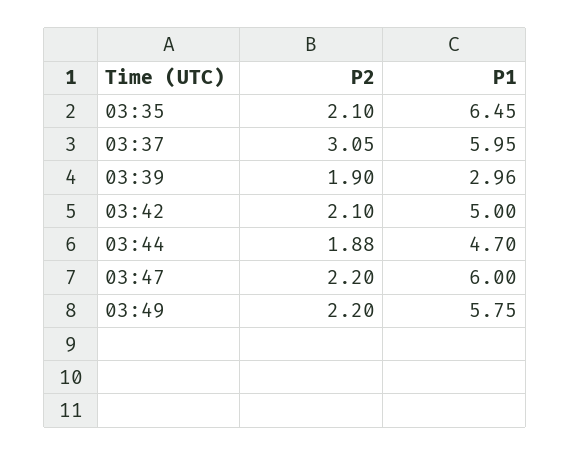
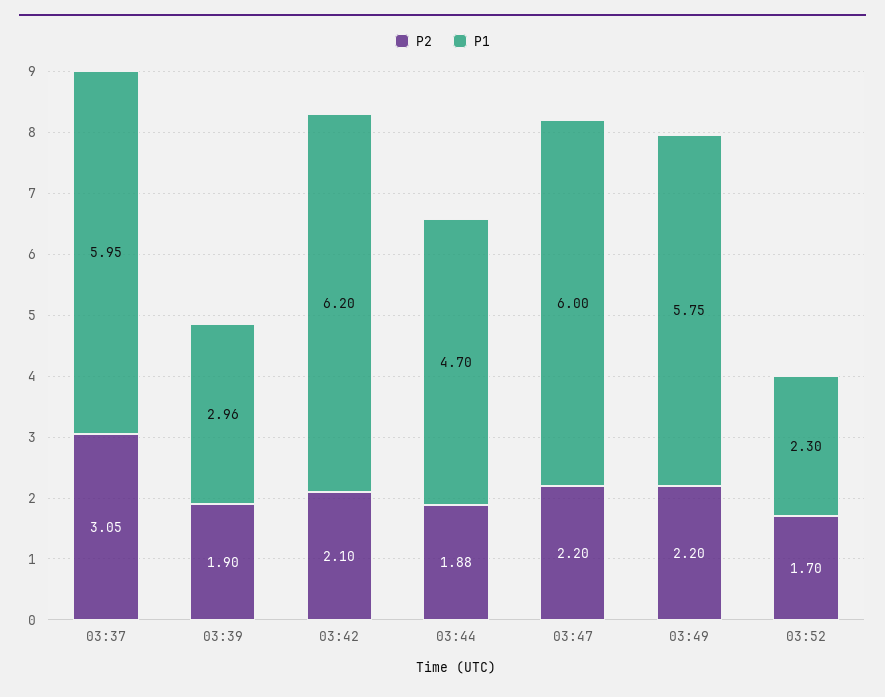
P2, 03:35: 2.1 -> none
P1, 03:35: 6.45 -> none
P1, 03:42: 5 -> 6.2
P2, 03:52: none -> 1.7
P1, 03:52: none -> 2.3

